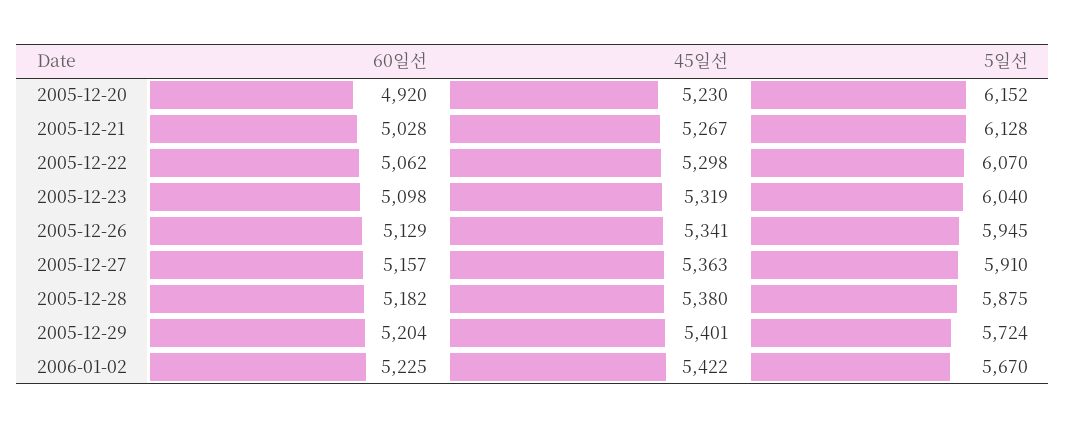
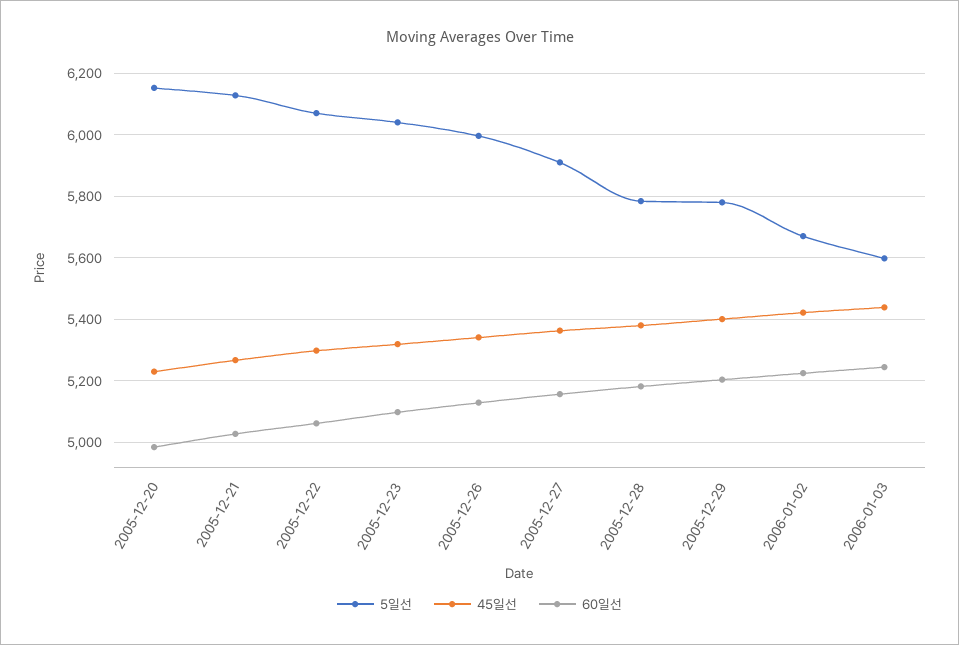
60일선, 2005-12-20: 4920 -> 4980
5일선, 2005-12-26: 5945 -> 6000
5일선, 2005-12-28: 5875 -> 5780
5일선, 2005-12-29: 5724 -> 5780
5일선, 2006-01-03: none -> 5600
45일선, 2006-01-03: none -> 5440
60일선, 2006-01-03: none -> 5240

